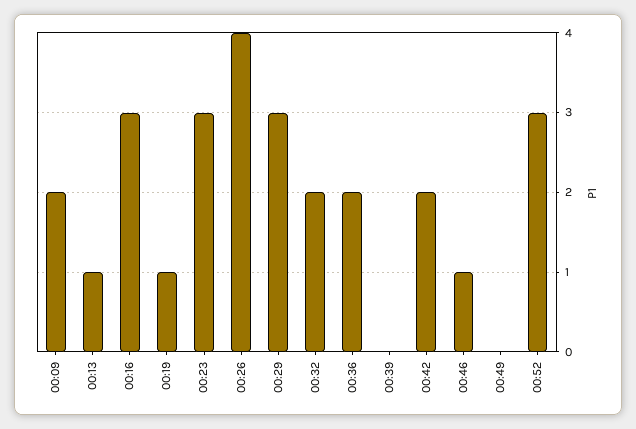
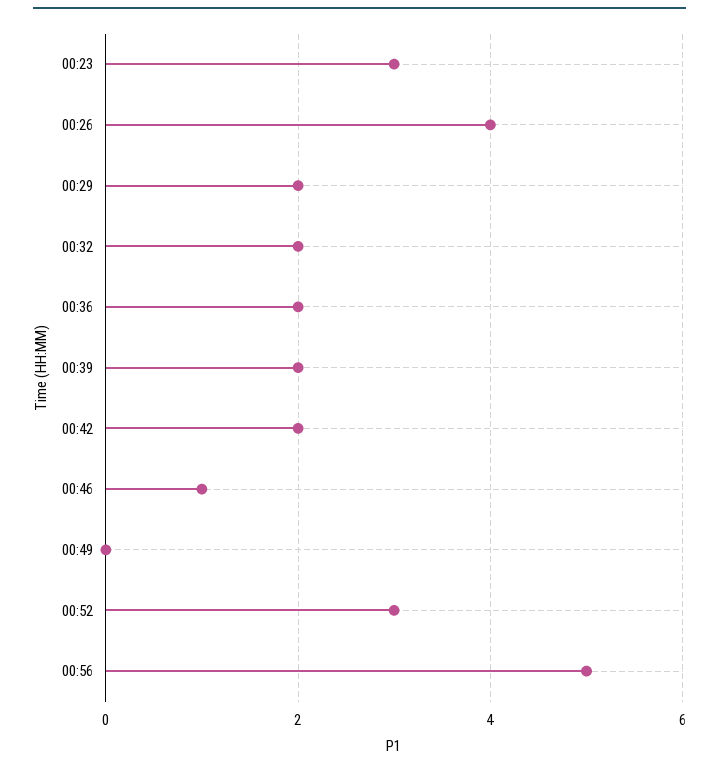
00:09: 2 -> none
00:13: 1 -> none
00:16: 3 -> none
00:19: 1 -> none
00:29: 3 -> 2
00:39: 0 -> 2
00:56: none -> 5

